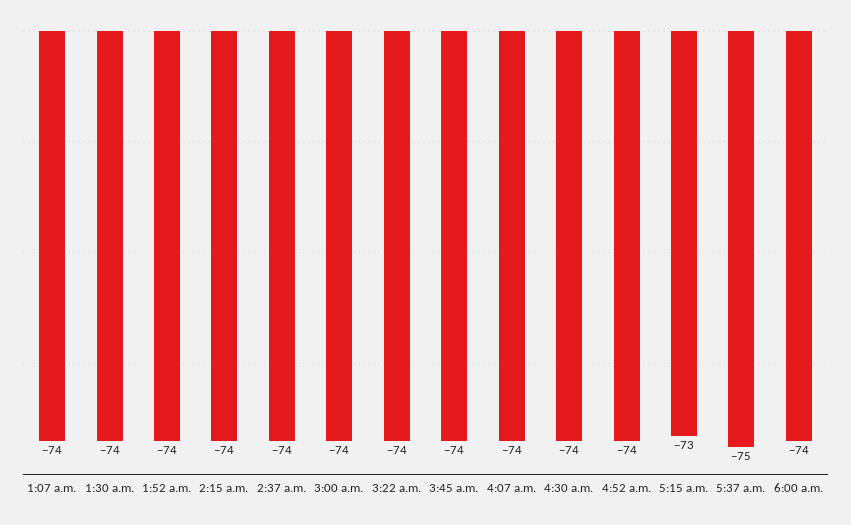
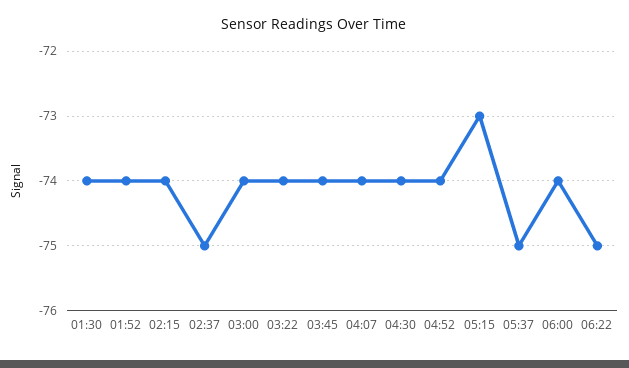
1:07 a.m.: -74 -> none
2:37 a.m.: -74 -> -75
06:22: none -> -75

